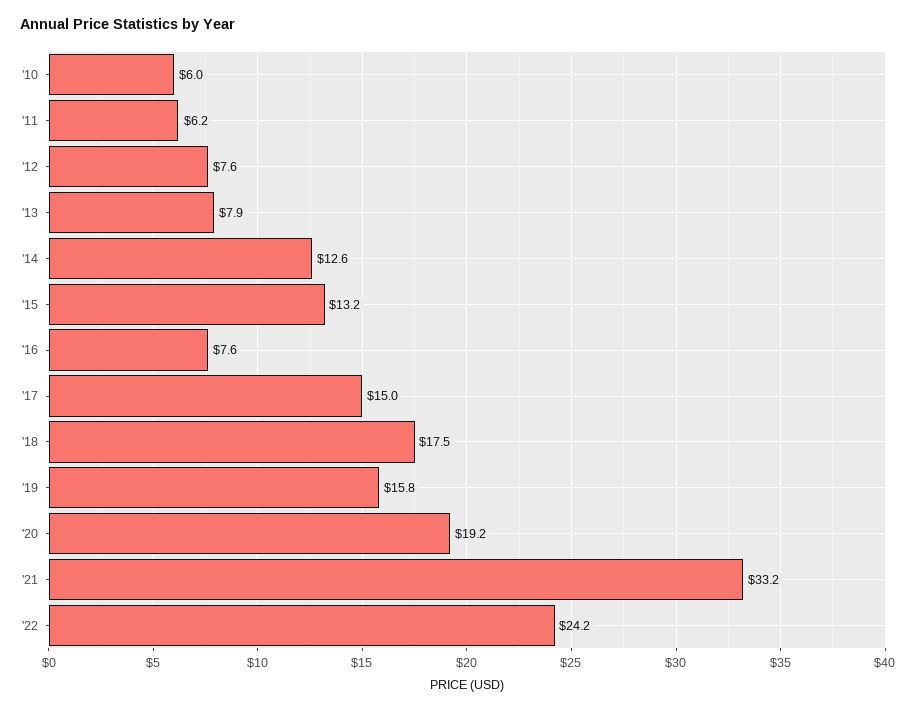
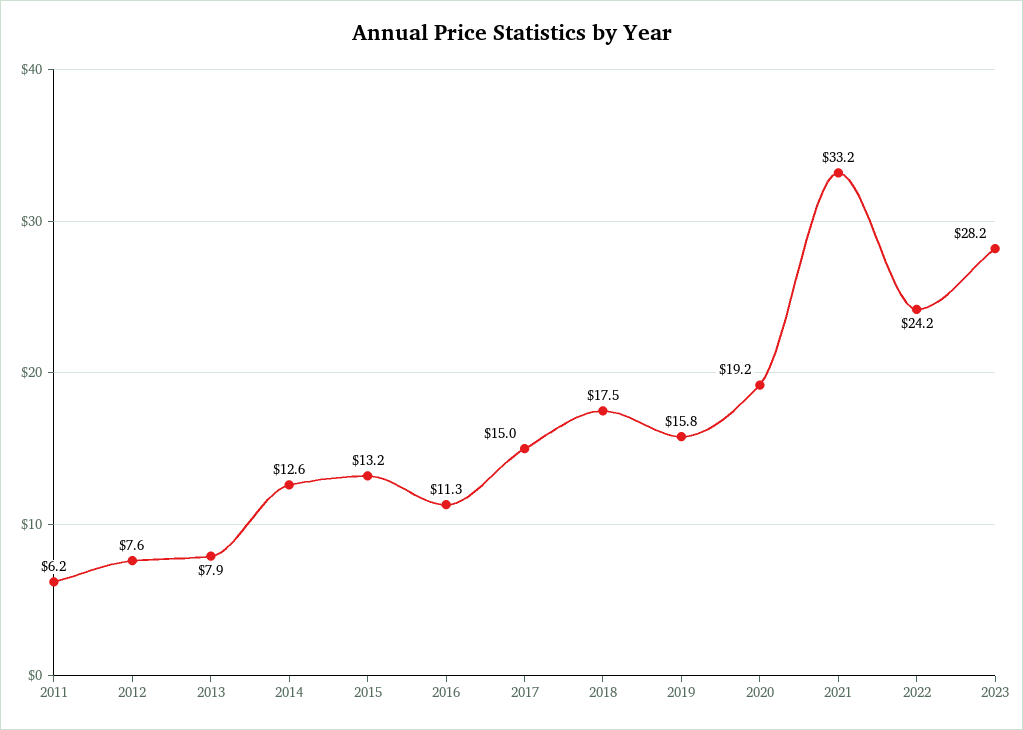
'10: 6 -> none
'16: 7.6 -> 11.3
2023: none -> 28.2

